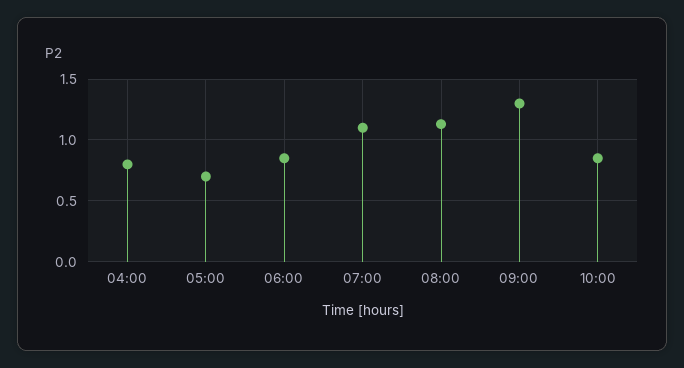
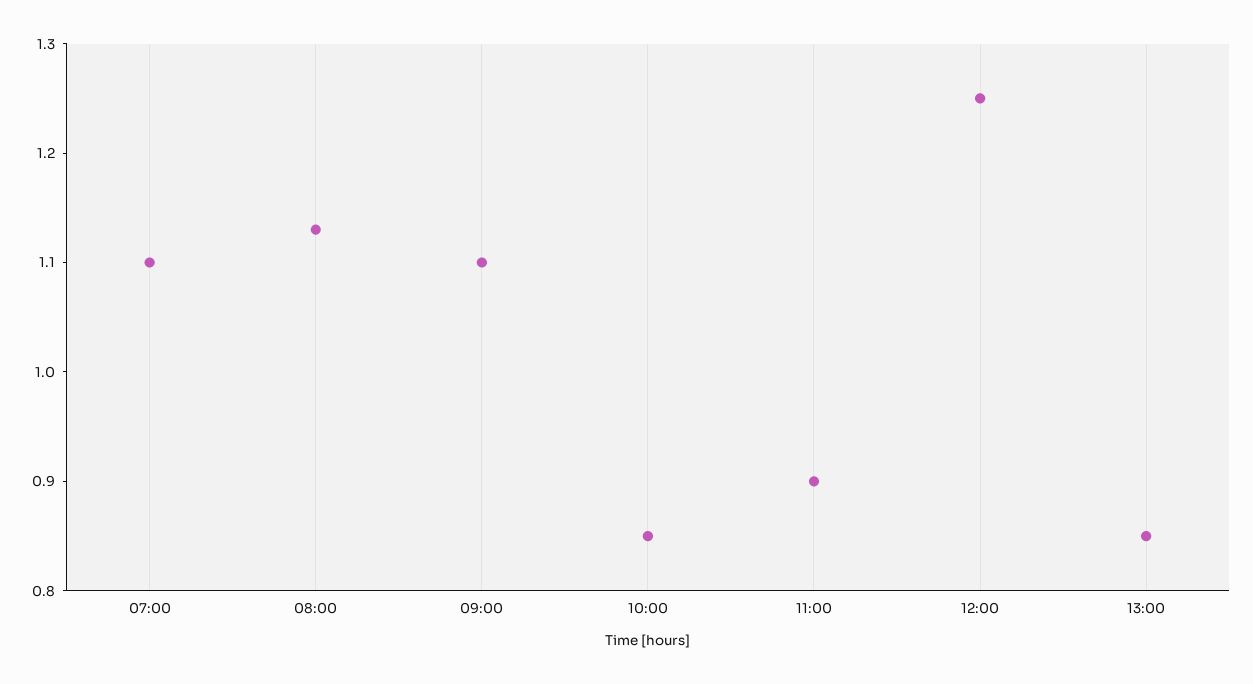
04:00: 0.8 -> none
05:00: 0.7 -> none
06:00: 0.85 -> none
09:00: 1.3 -> 1.1
11:00: none -> 0.9
12:00: none -> 1.25
13:00: none -> 0.85

